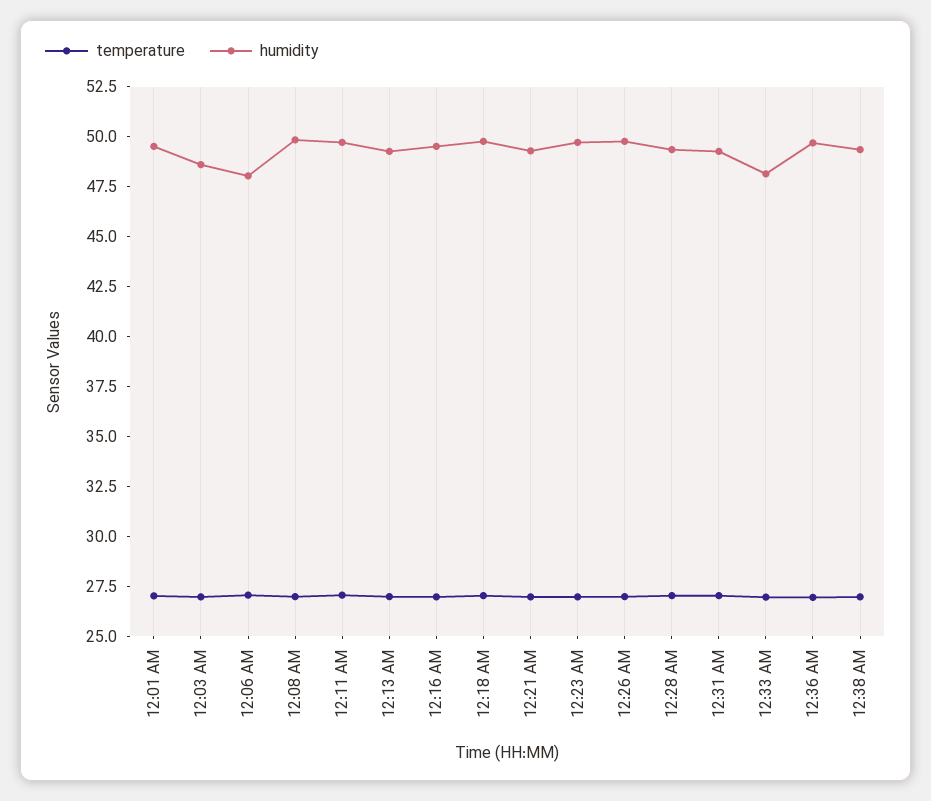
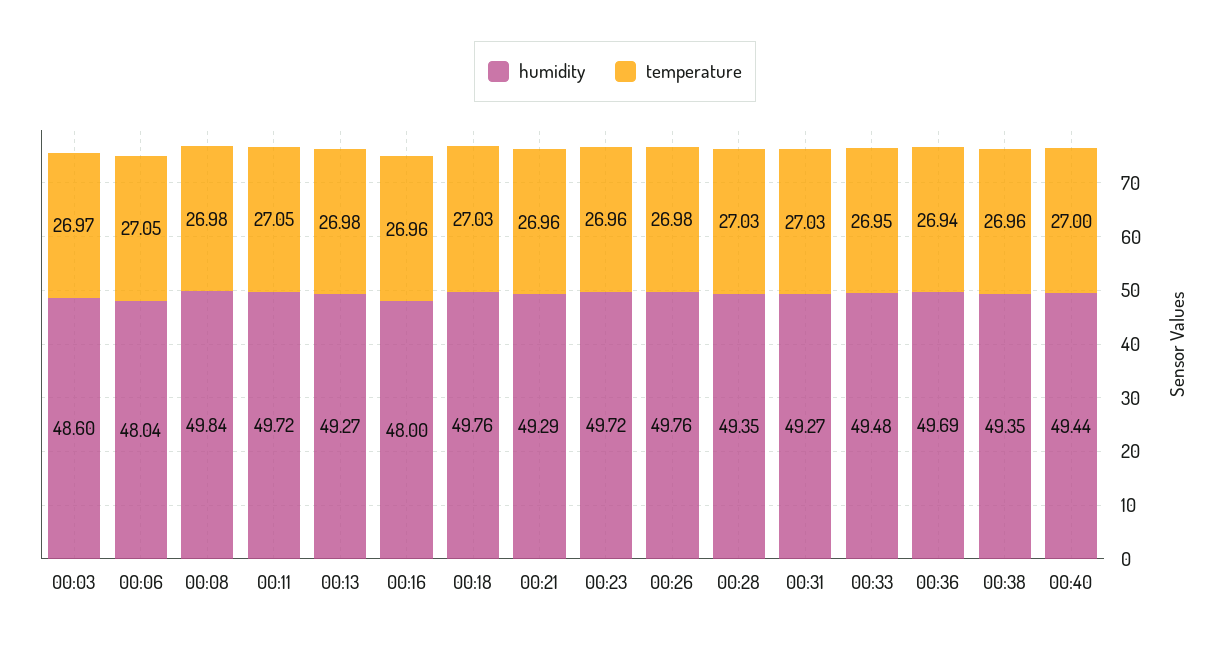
temperature, 12:01 AM: 27 -> none
humidity, 12:01 AM: 49.5 -> none
humidity, 12:16 AM: 49.5 -> 48
humidity, 12:33 AM: 48 -> 49.48
humidity, 00:40: none -> 49.44
temperature, 00:40: none -> 27

